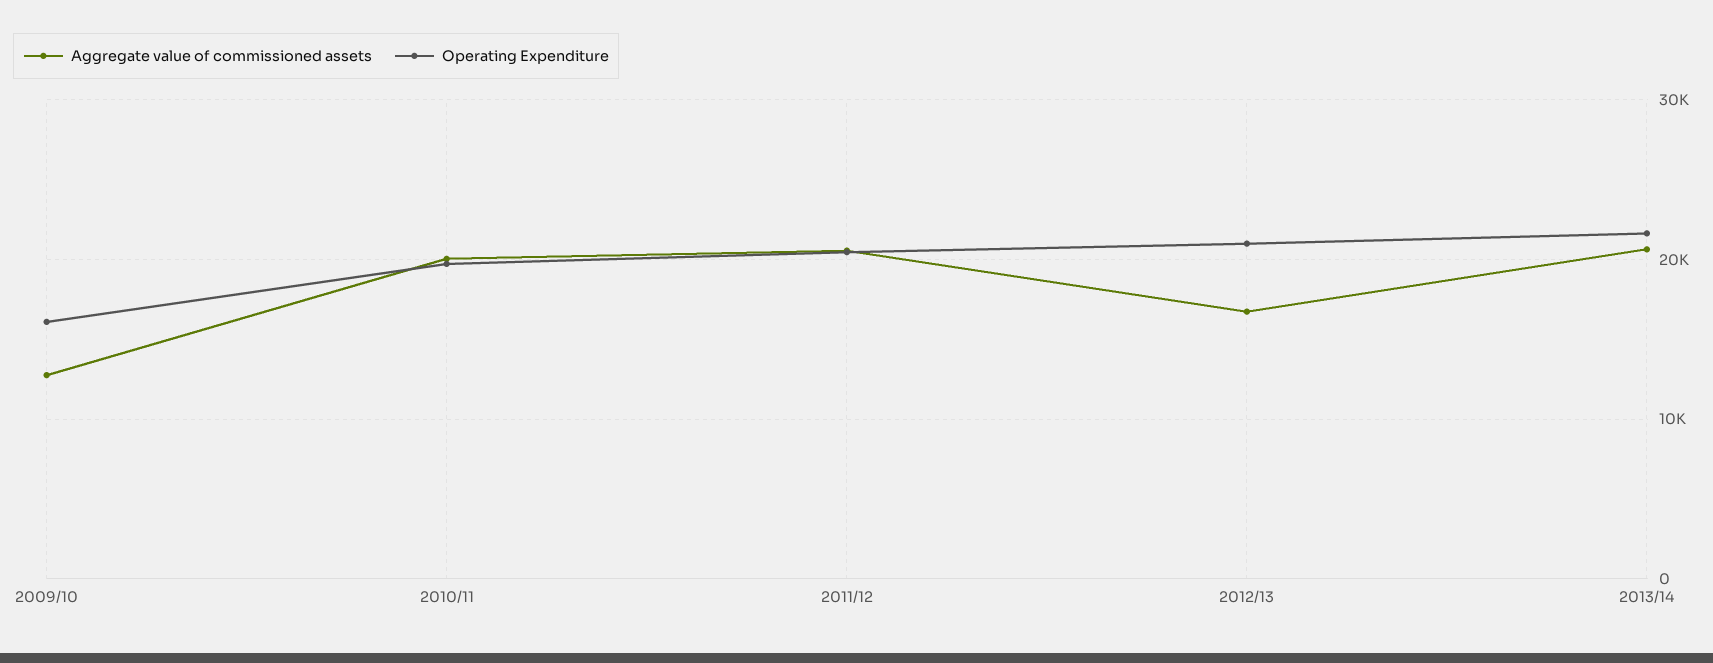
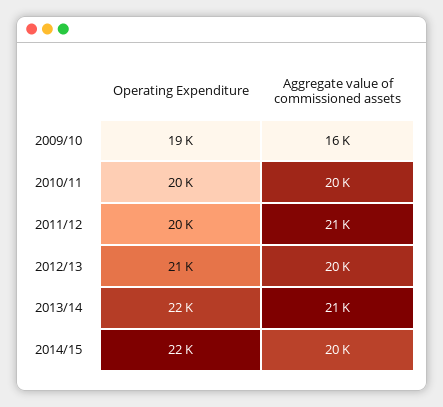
Aggregate value of commissioned assets, 2009/10: 13000 -> 16000
Operating Expenditure, 2009/10: 16000 -> 19000
Aggregate value of commissioned assets, 2012/13: 17000 -> 20000
Operating Expenditure, 2014/15: none -> 22000
Aggregate value of commissioned assets, 2014/15: none -> 20000

